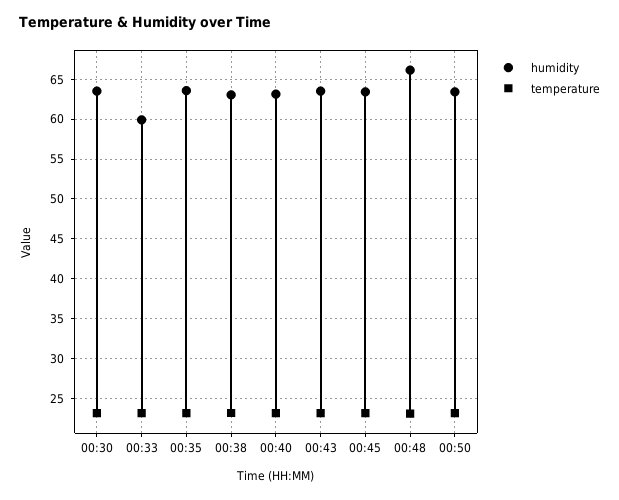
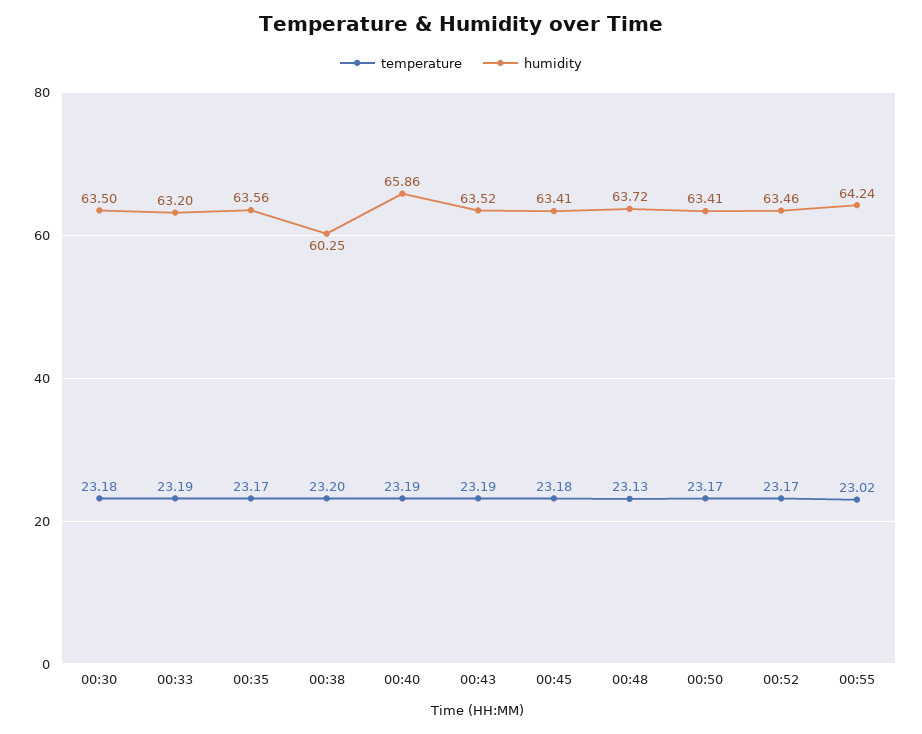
humidity, 00:33: 60 -> 63.2
humidity, 00:38: 63 -> 60.25
humidity, 00:40: 63 -> 65.86
humidity, 00:48: 66 -> 63.72
temperature, 00:52: none -> 23.17
humidity, 00:52: none -> 63.46
temperature, 00:55: none -> 23.02
humidity, 00:55: none -> 64.24

